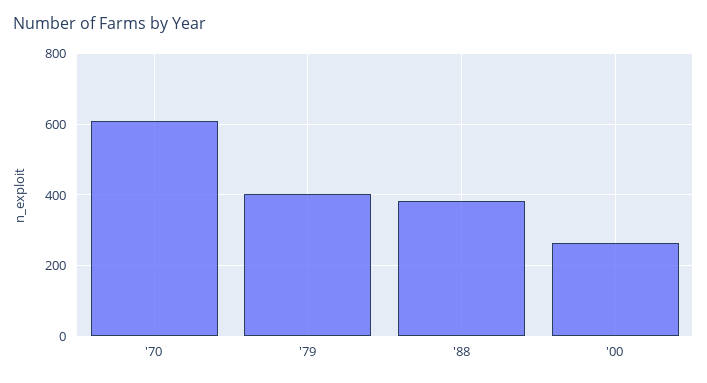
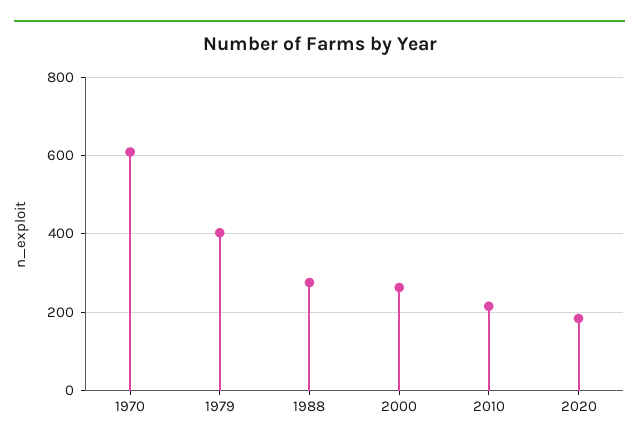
'88: 380 -> 280
2010: none -> 220
2020: none -> 180

